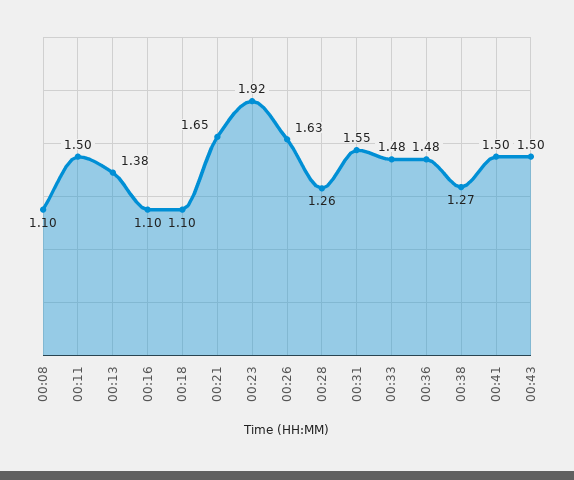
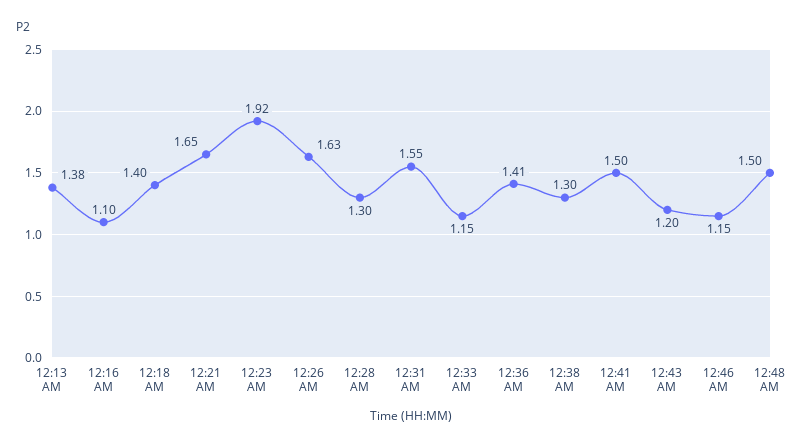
00:08: 1.1 -> none
00:11: 1.5 -> none
00:18: 1.1 -> 1.4
00:28: 1.26 -> 1.3
00:33: 1.48 -> 1.15
00:36: 1.48 -> 1.41
00:38: 1.27 -> 1.3
00:43: 1.5 -> 1.2
12:46 AM: none -> 1.15
12:48 AM: none -> 1.5

